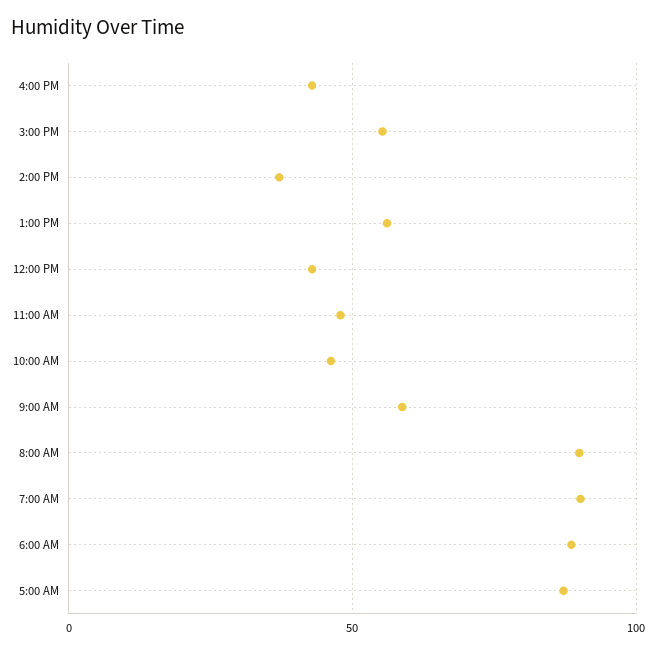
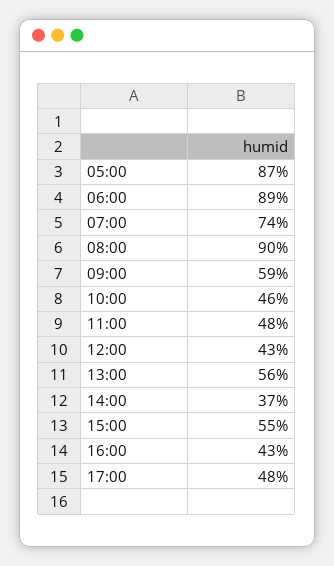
7:00 AM: 90 -> 74
17:00: none -> 48

